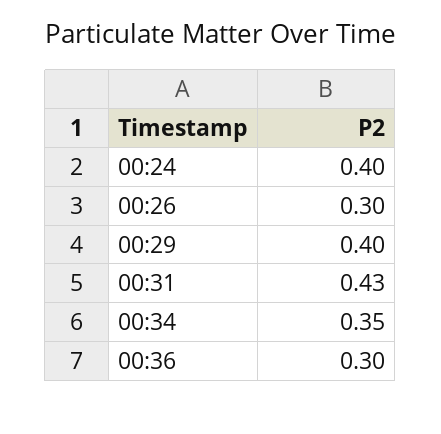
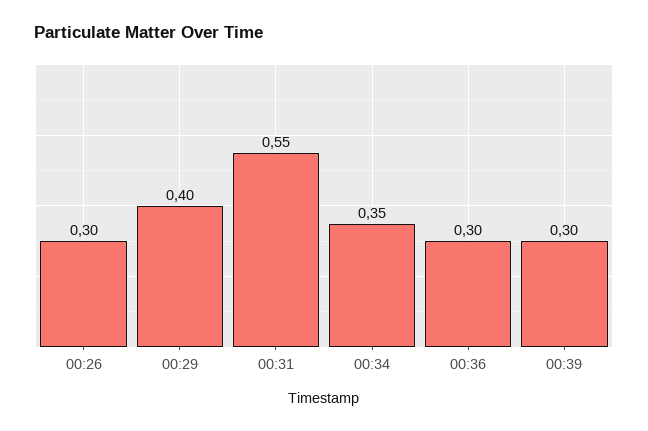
00:24: 0.4 -> none
00:31: 0.43 -> 0.55
00:39: none -> 0.3

